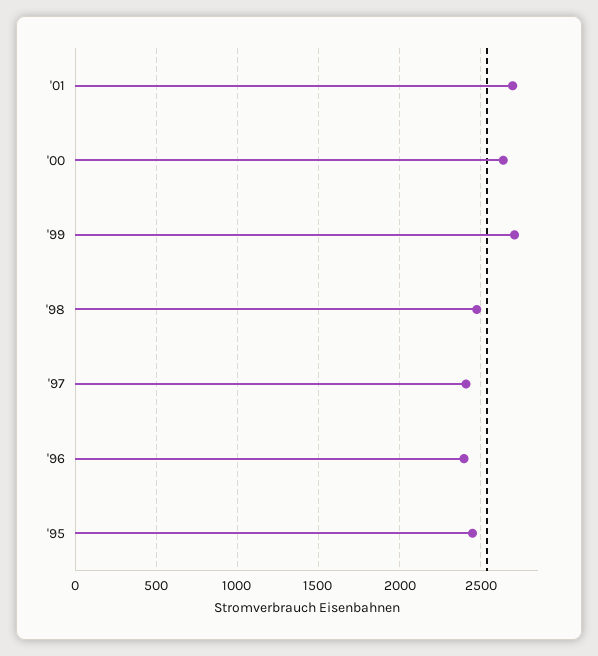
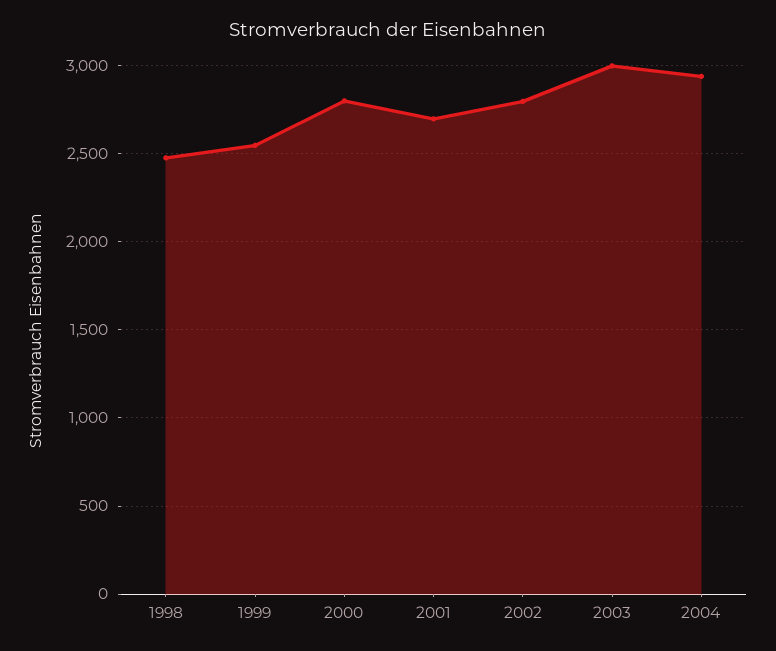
'00: 2650 -> 2800
'99: 2700 -> 2550
'97: 2400 -> none
'96: 2400 -> none
'95: 2450 -> none
2002: none -> 2800
2003: none -> 3000
2004: none -> 2950

